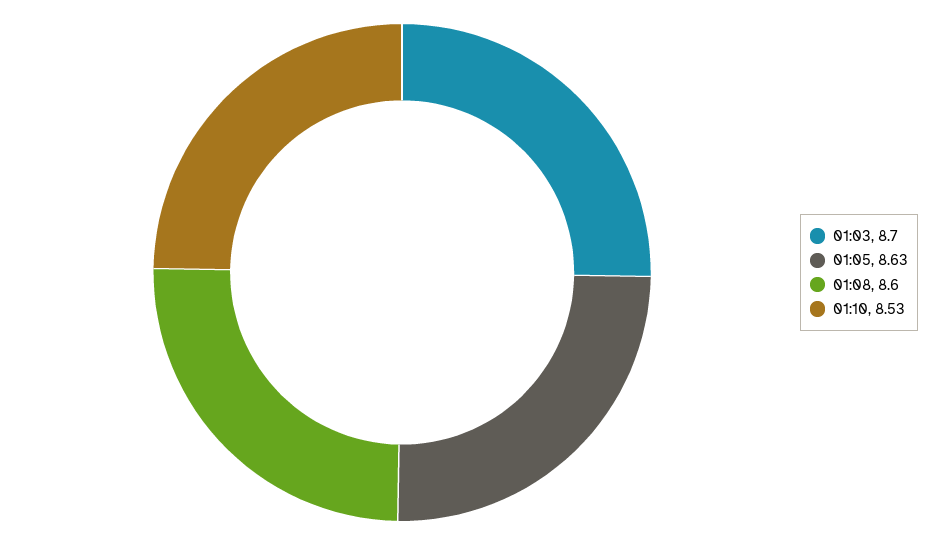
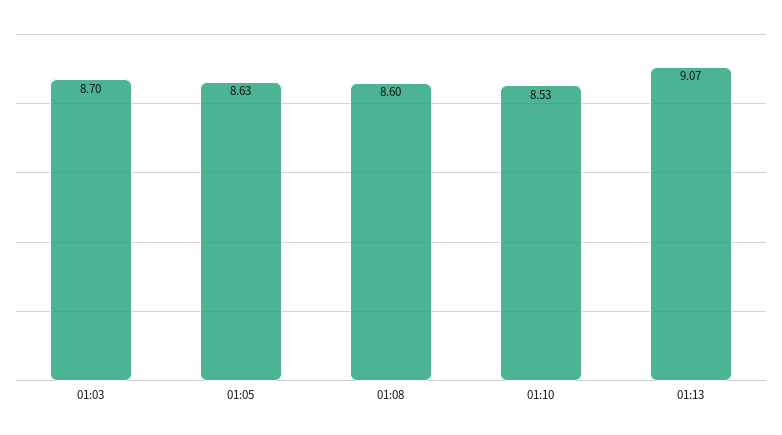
01:13: none -> 9.07

